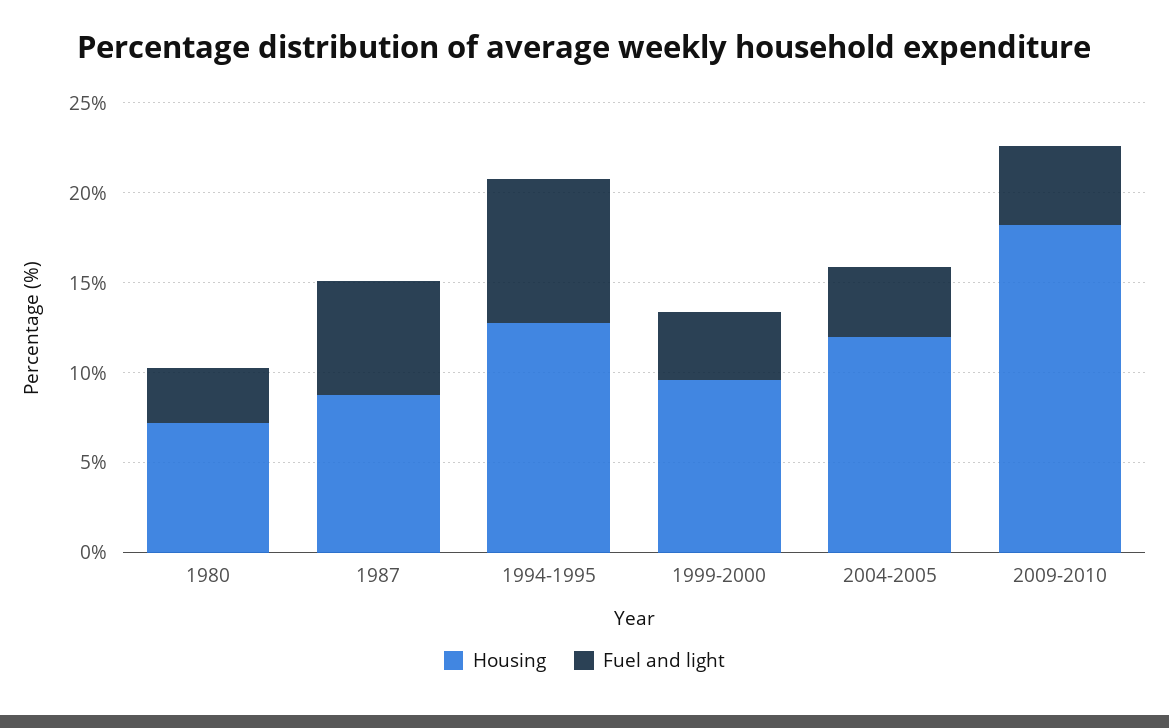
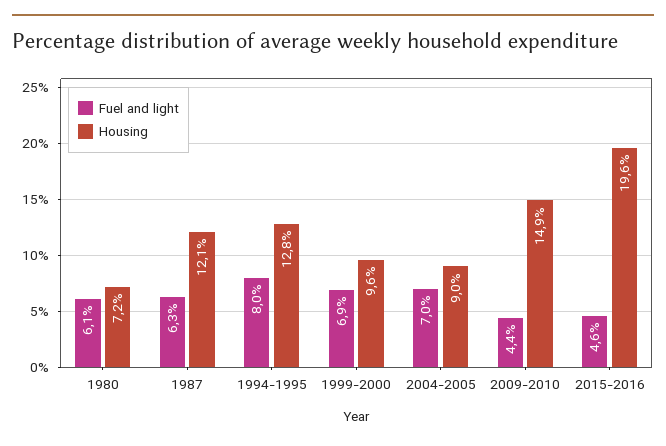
Fuel and light, 1980: 3 -> 6.1
Housing, 1987: 9 -> 12.1
Fuel and light, 1999-2000: 4 -> 6.9
Housing, 2004-2005: 12 -> 9
Fuel and light, 2004-2005: 4 -> 7
Housing, 2009-2010: 18 -> 14.9
Fuel and light, 2015-2016: none -> 4.6
Housing, 2015-2016: none -> 19.6

